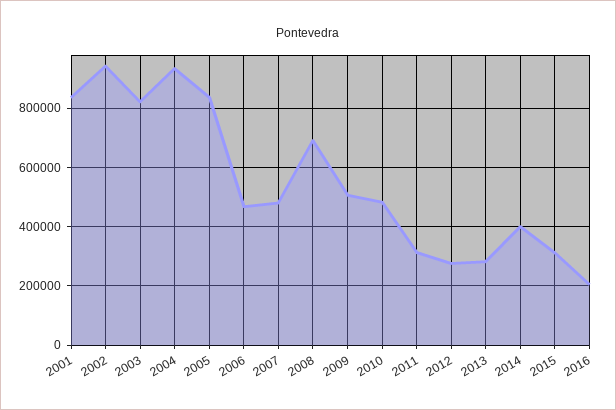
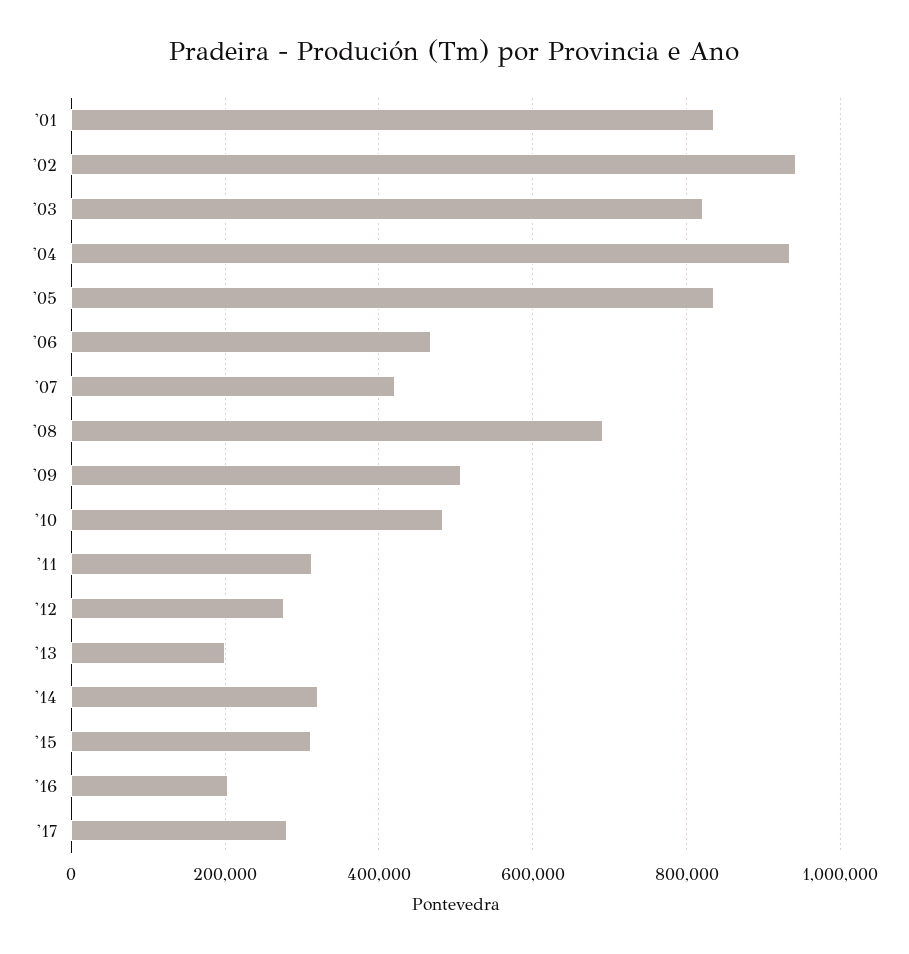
2007: 475000 -> 420000
2013: 275000 -> 200000
2014: 400000 -> 320000
'17: none -> 280000

